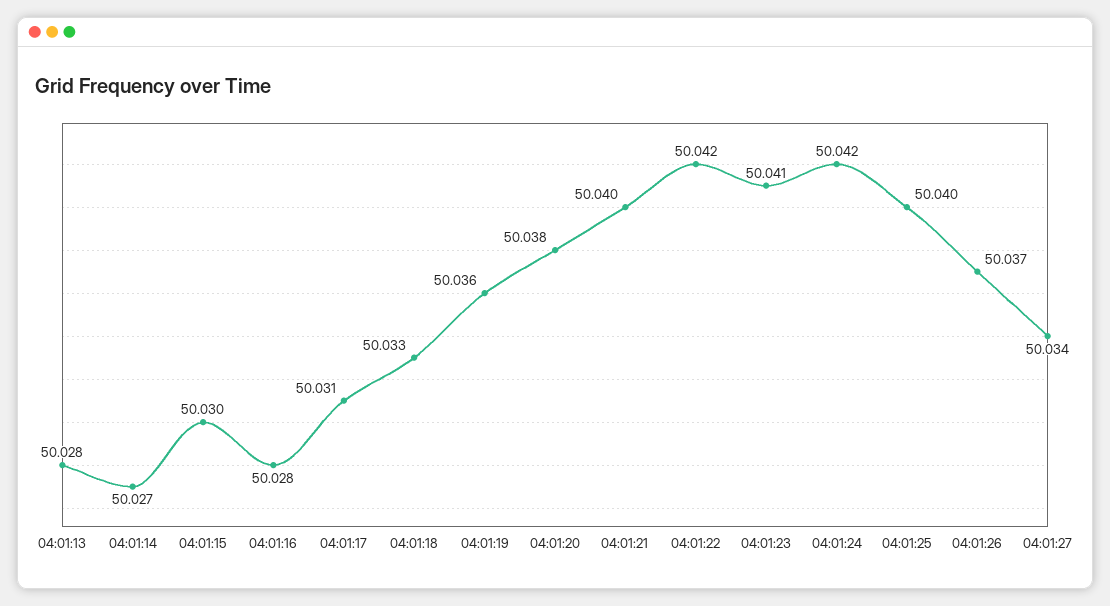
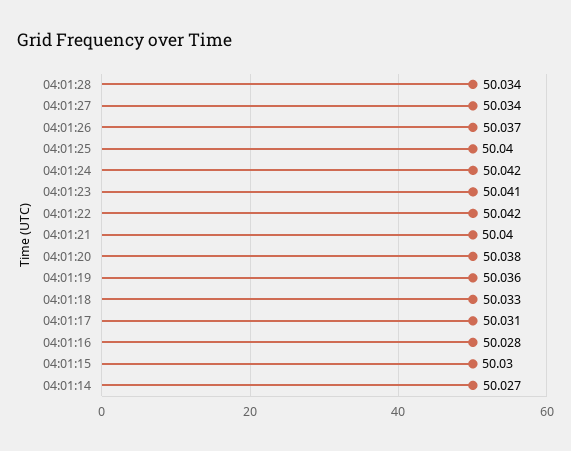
04:01:13: 50.028 -> none
04:01:28: none -> 50.034

